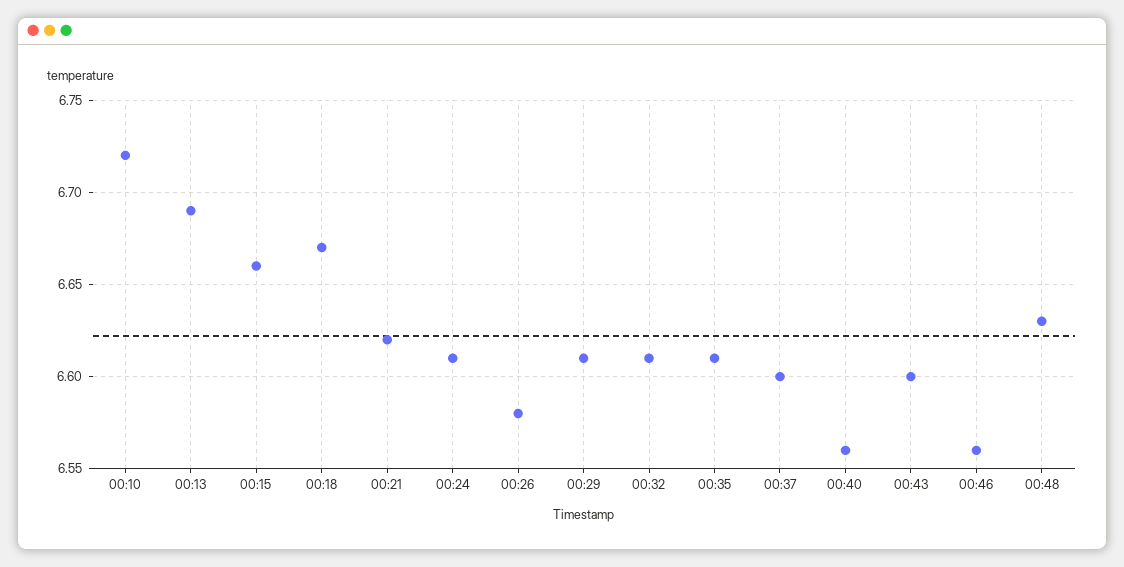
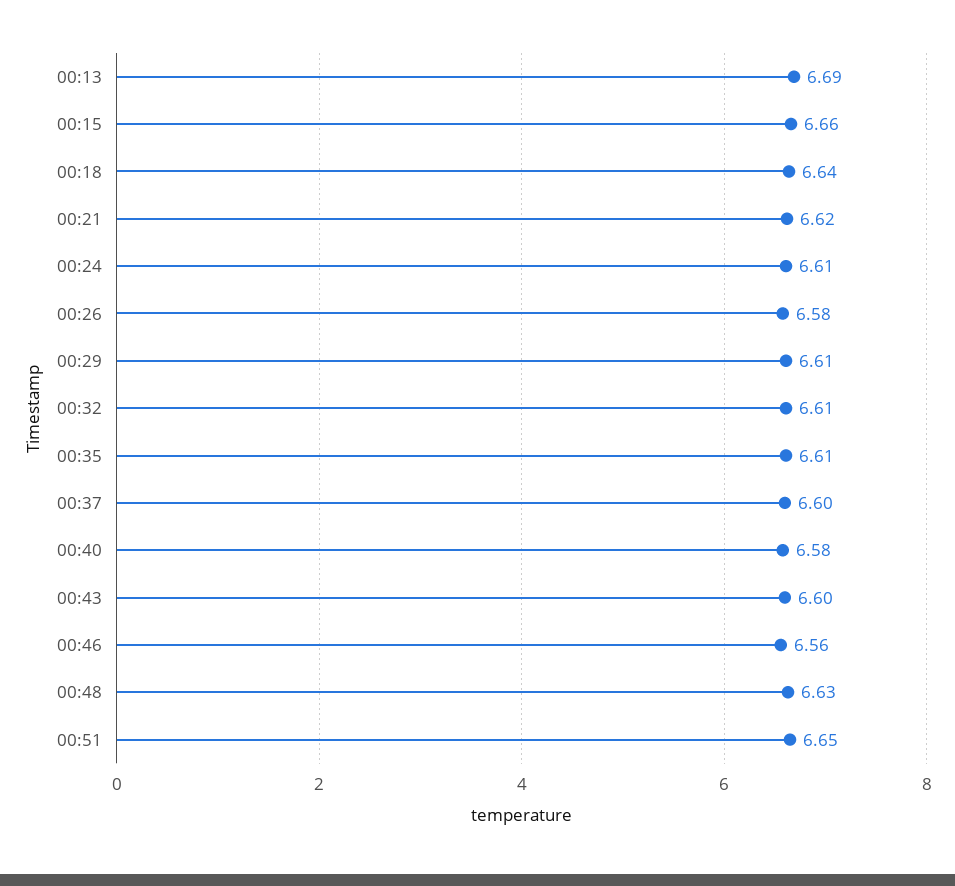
00:10: 6.72 -> none
00:18: 6.67 -> 6.64
00:40: 6.56 -> 6.58
00:51: none -> 6.65

